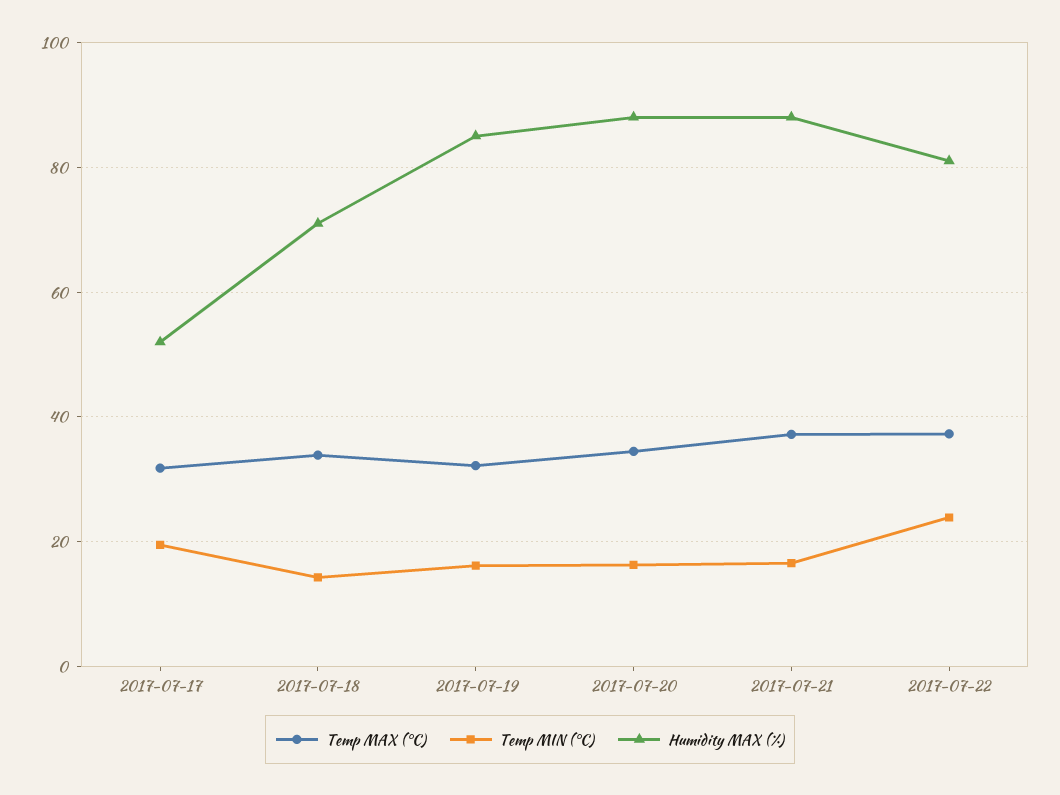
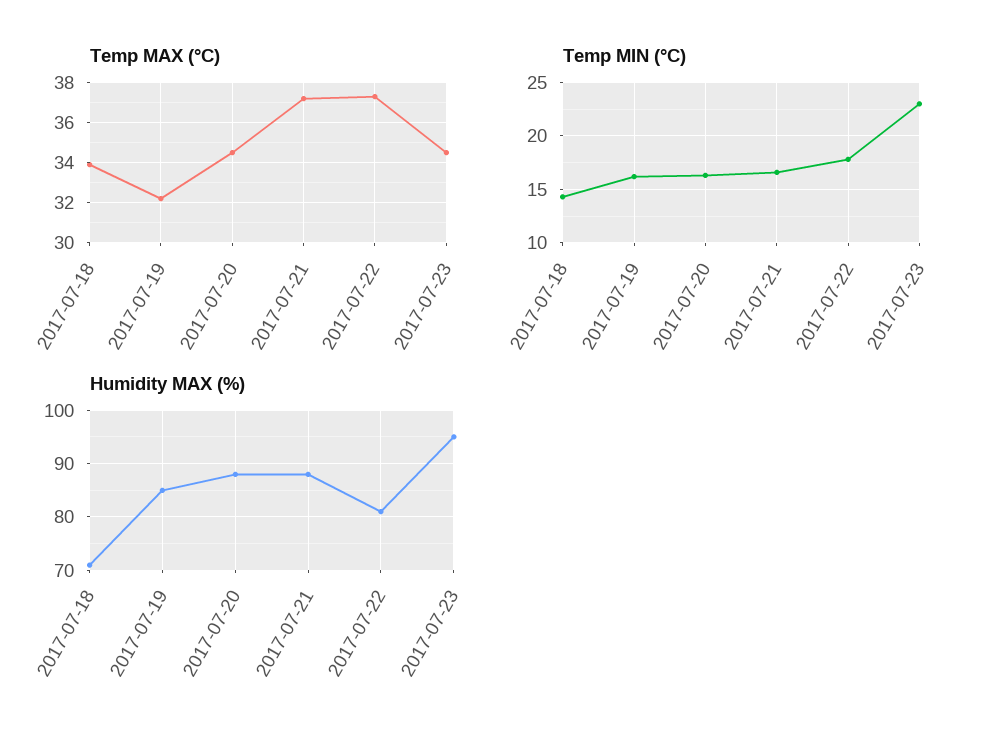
Temp MAX (°C), 2017-07-17: 32 -> none
Temp MIN (°C), 2017-07-17: 20 -> none
Humidity MAX (%), 2017-07-17: 52 -> none
Temp MIN (°C), 2017-07-22: 24 -> 18
Temp MAX (°C), 2017-07-23: none -> 34.5
Temp MIN (°C), 2017-07-23: none -> 23
Humidity MAX (%), 2017-07-23: none -> 95

